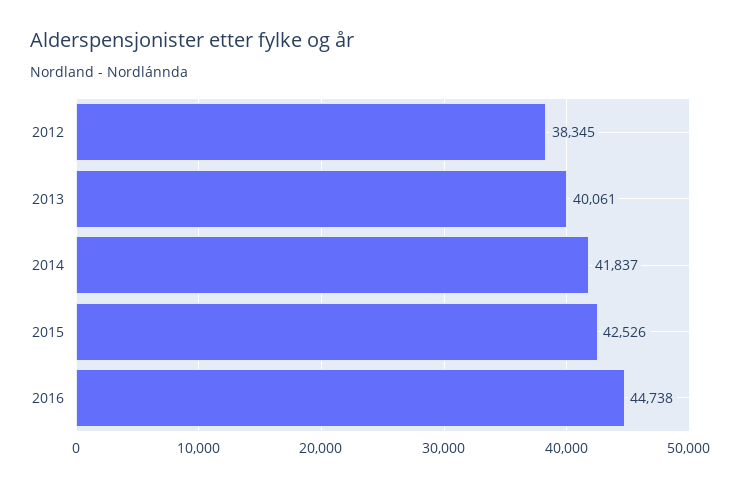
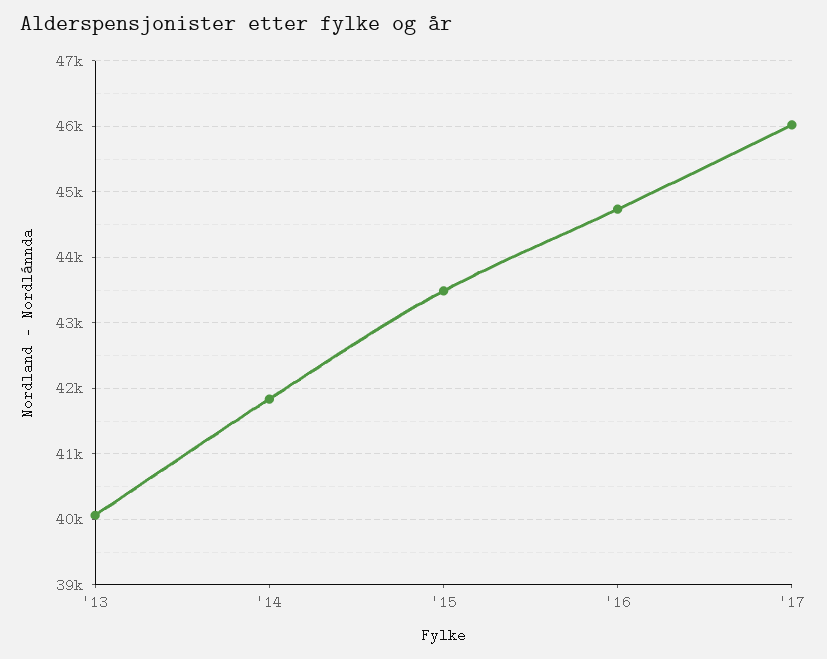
2012: 38345 -> none
2015: 42526 -> 43500
'17: none -> 46000

